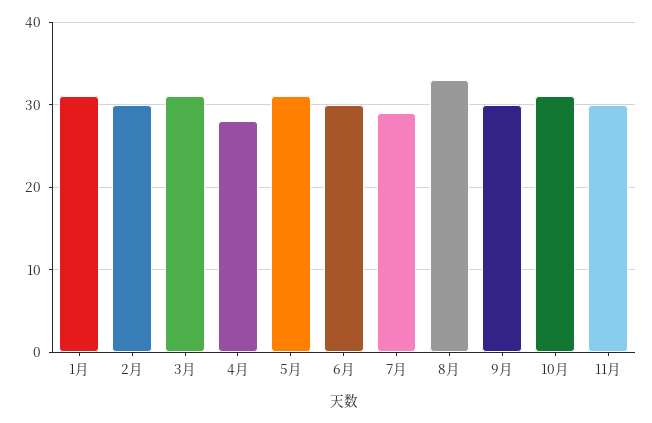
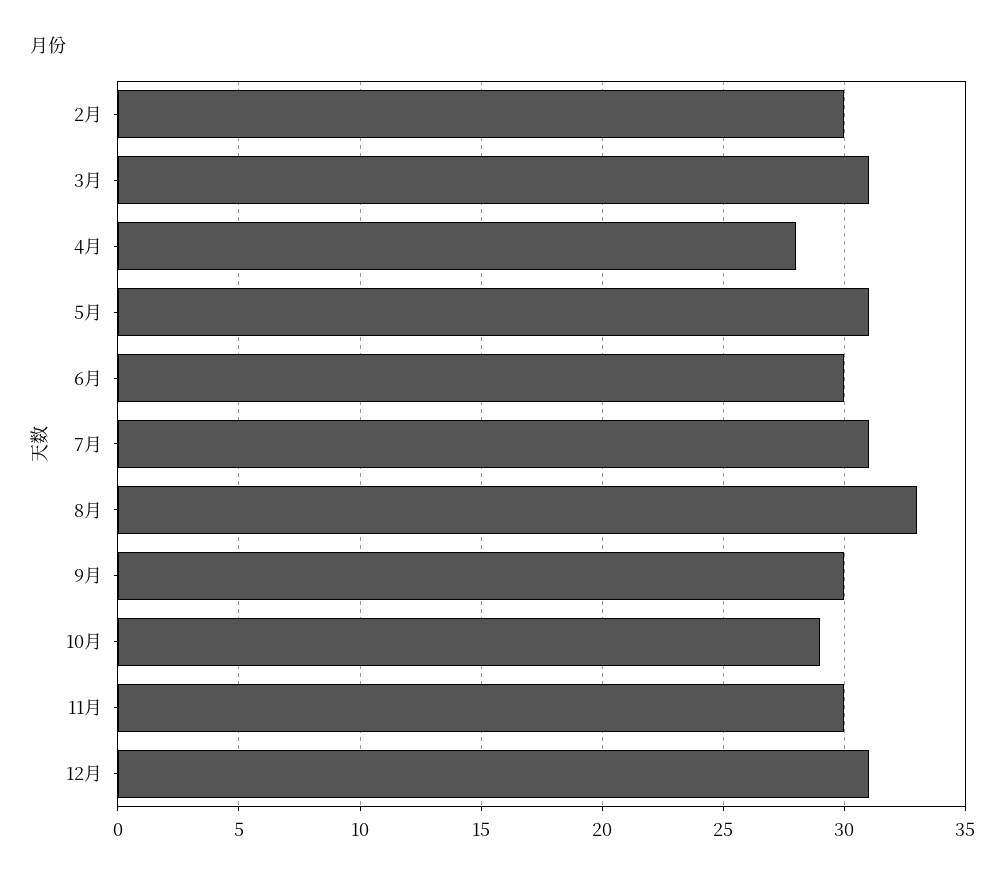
1月: 31 -> none
7月: 29 -> 31
10月: 31 -> 29
12月: none -> 31

